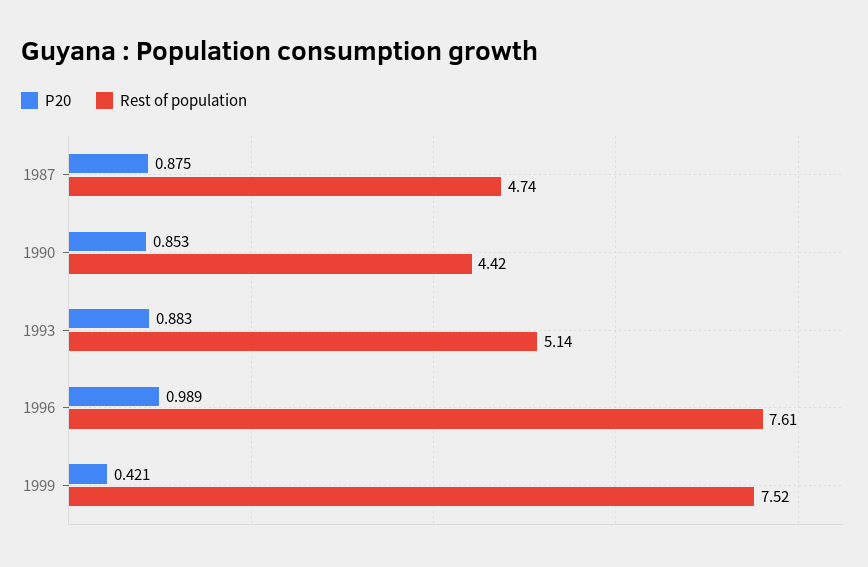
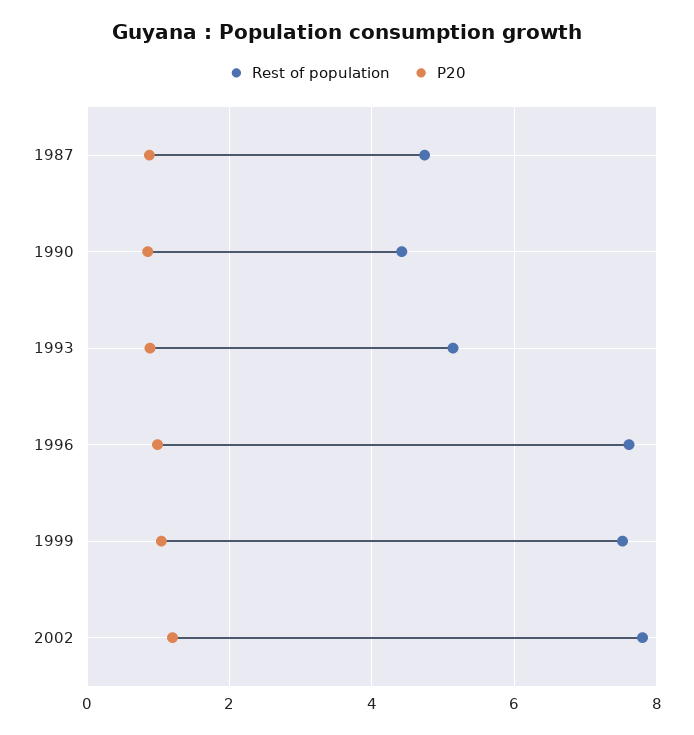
P20, 1999: 0.421 -> 1
Rest of population, 2002: none -> 7.8
P20, 2002: none -> 1.2

